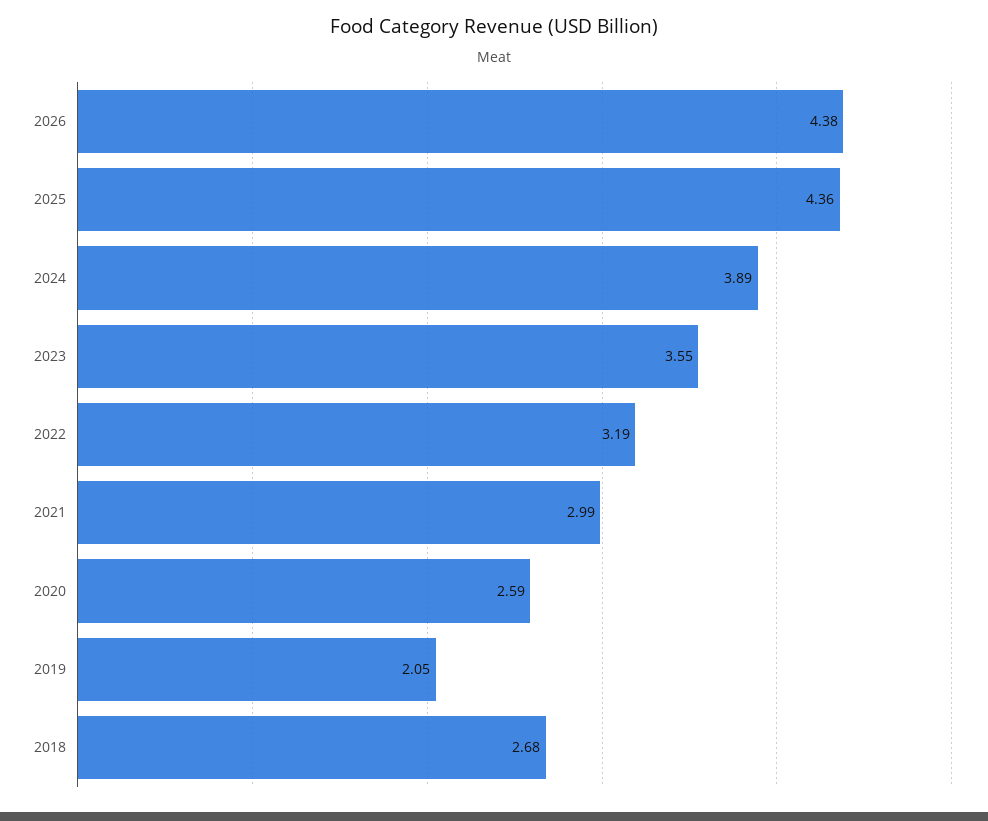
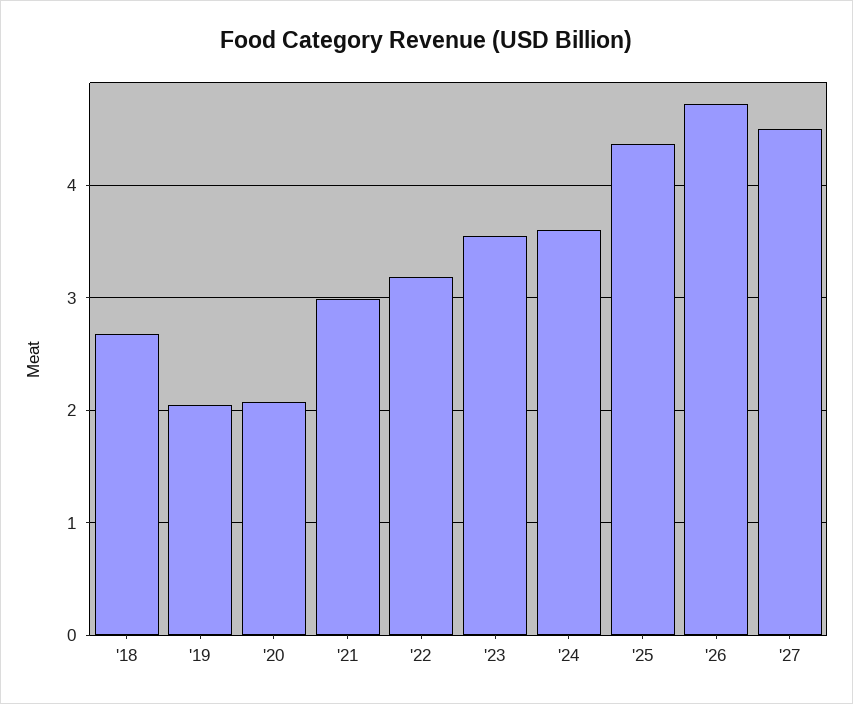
2026: 4.38 -> 4.7
2024: 3.89 -> 3.6
2020: 2.59 -> 2.1
'27: none -> 4.5

